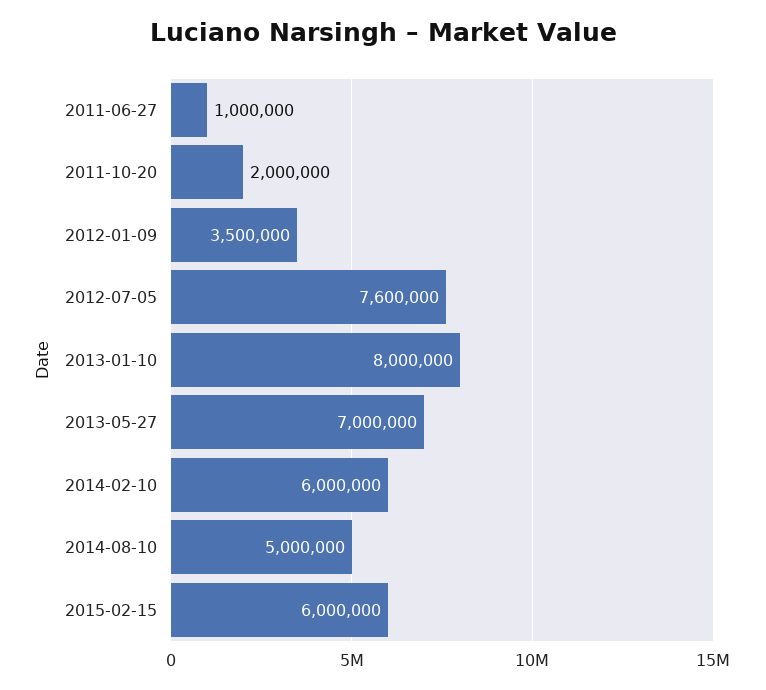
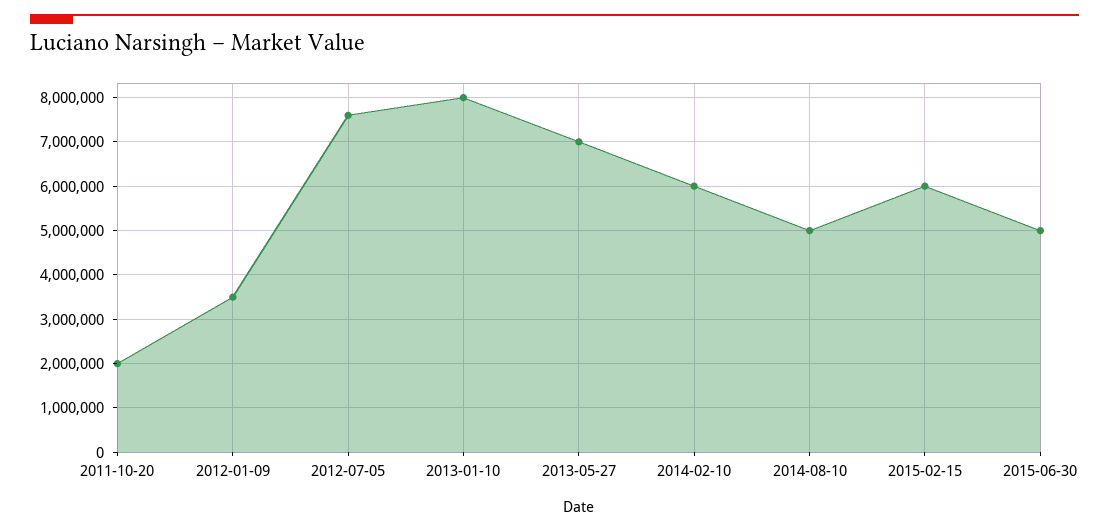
2011-06-27: 1000000 -> none
2015-06-30: none -> 5000000

